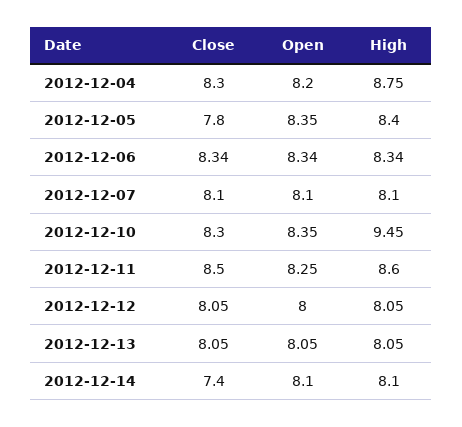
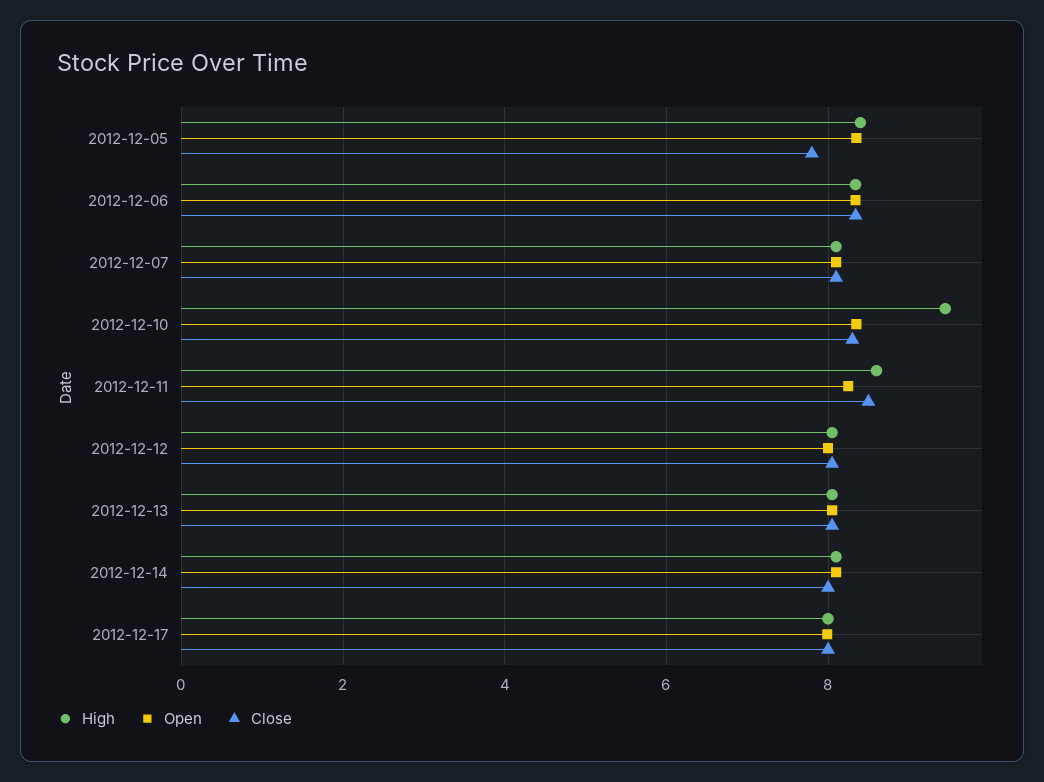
Close, 2012-12-04: 8.3 -> none
Open, 2012-12-04: 8.2 -> none
High, 2012-12-04: 8.75 -> none
Close, 2012-12-14: 7.4 -> 8
High, 2012-12-17: none -> 8
Open, 2012-12-17: none -> 8
Close, 2012-12-17: none -> 8

